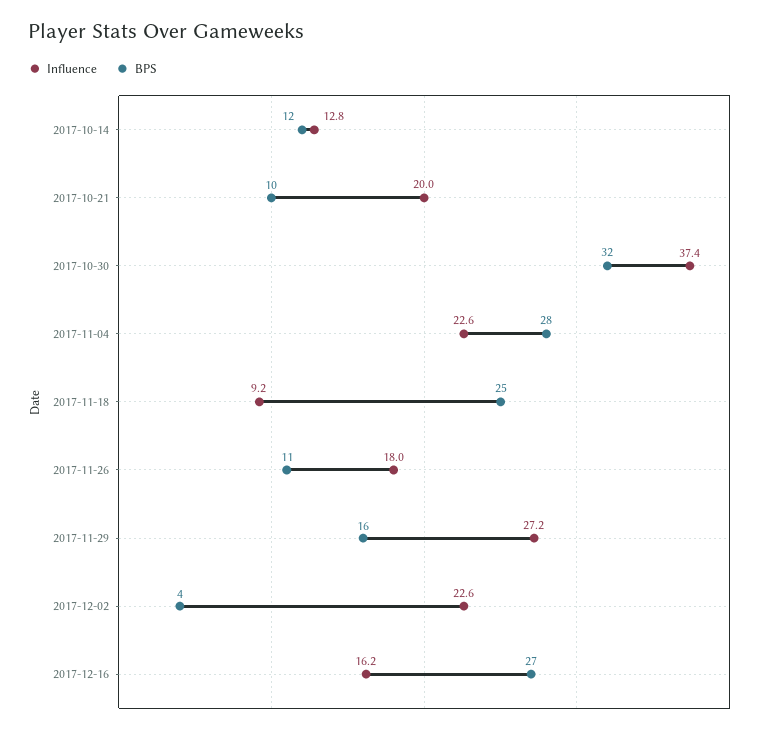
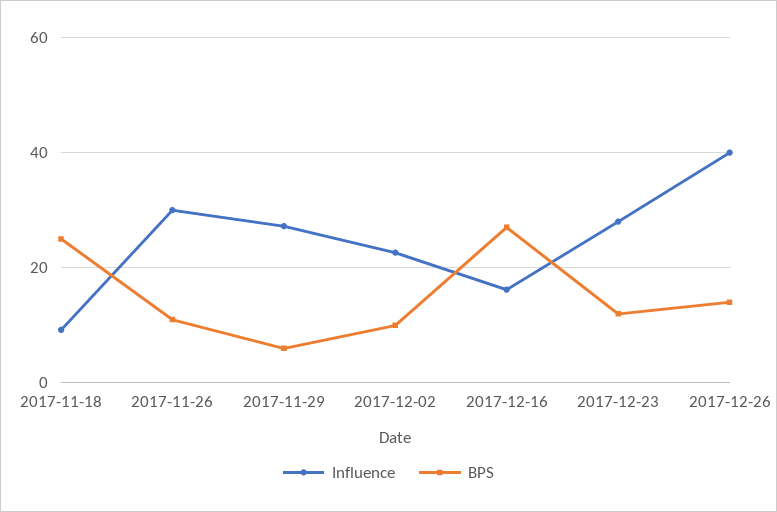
Influence, 2017-10-14: 12.8 -> none
BPS, 2017-10-14: 12 -> none
Influence, 2017-10-21: 20 -> none
BPS, 2017-10-21: 10 -> none
Influence, 2017-10-30: 37.4 -> none
BPS, 2017-10-30: 32 -> none
Influence, 2017-11-04: 22.6 -> none
BPS, 2017-11-04: 28 -> none
Influence, 2017-11-26: 18 -> 30
BPS, 2017-11-29: 16 -> 6
BPS, 2017-12-02: 4 -> 10
Influence, 2017-12-23: none -> 28
BPS, 2017-12-23: none -> 12
Influence, 2017-12-26: none -> 40
BPS, 2017-12-26: none -> 14

